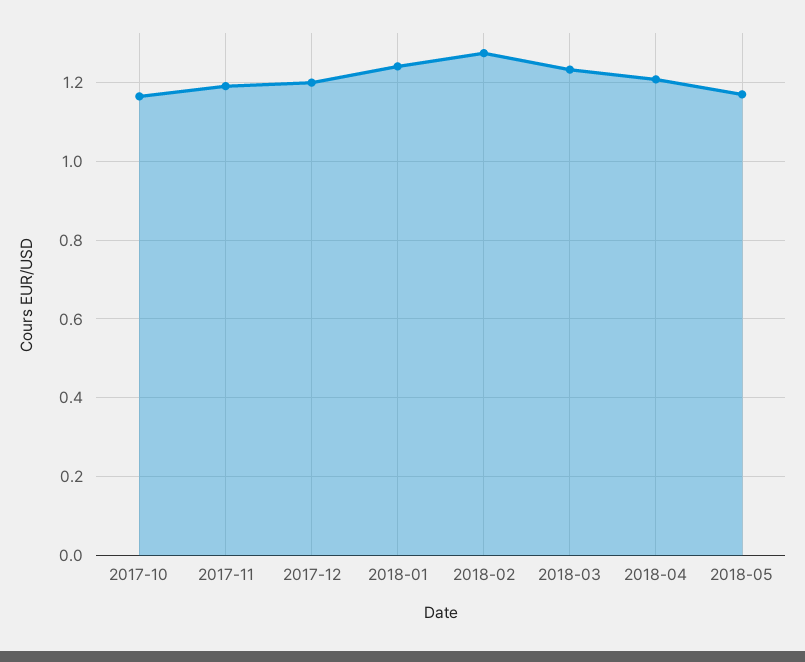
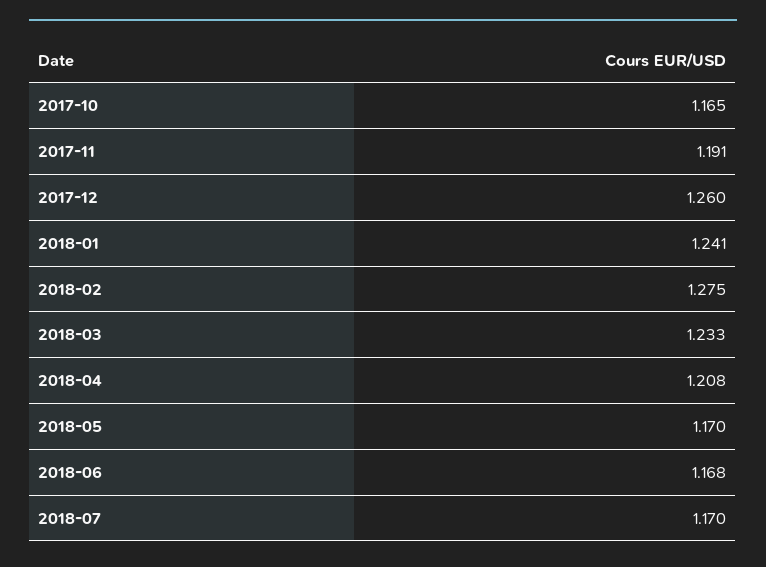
2017-12: 1.2 -> 1.26
2018-06: none -> 1.168
2018-07: none -> 1.17

